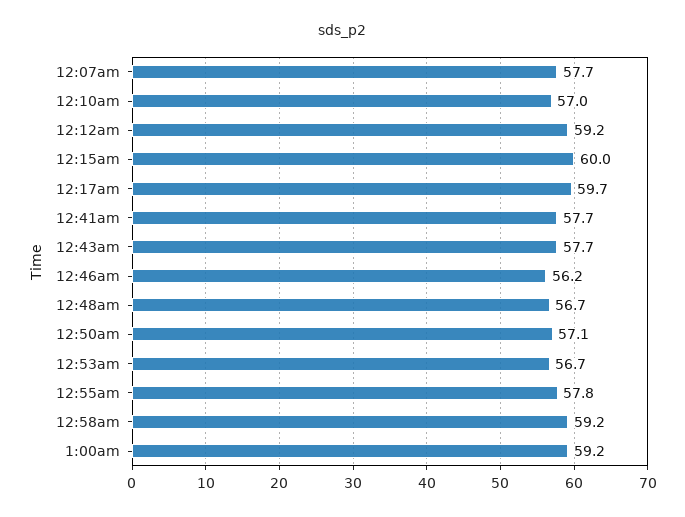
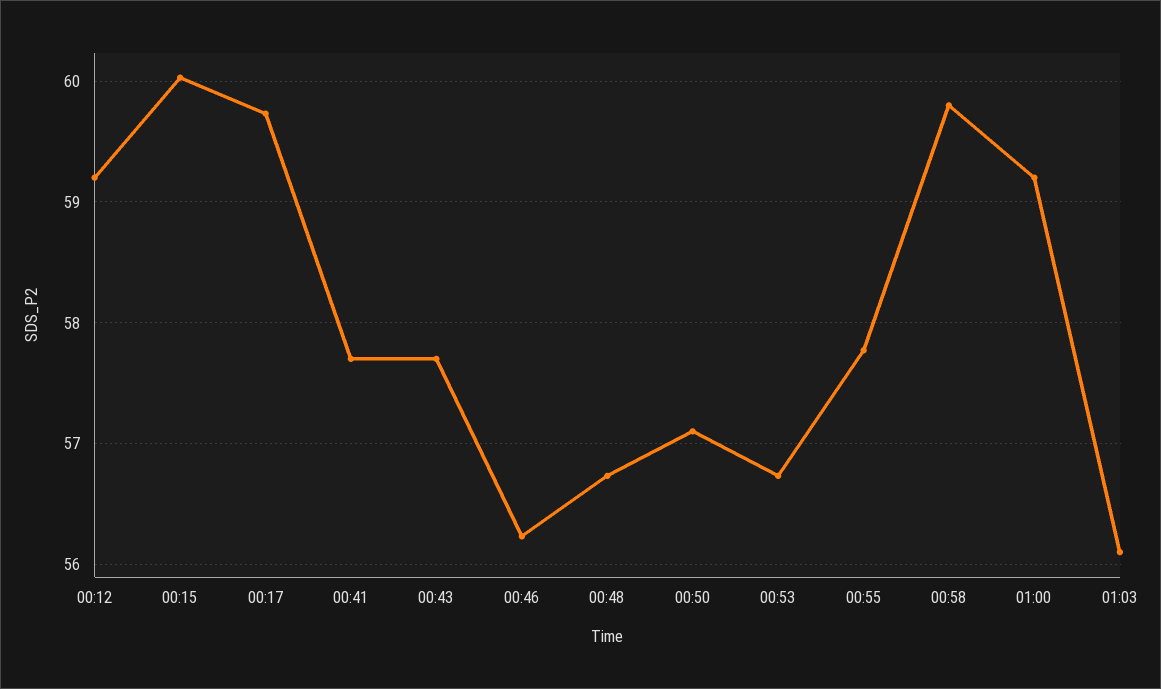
12:07am: 57.7 -> none
12:10am: 57 -> none
12:58am: 59.2 -> 59.8
01:03: none -> 56.1

